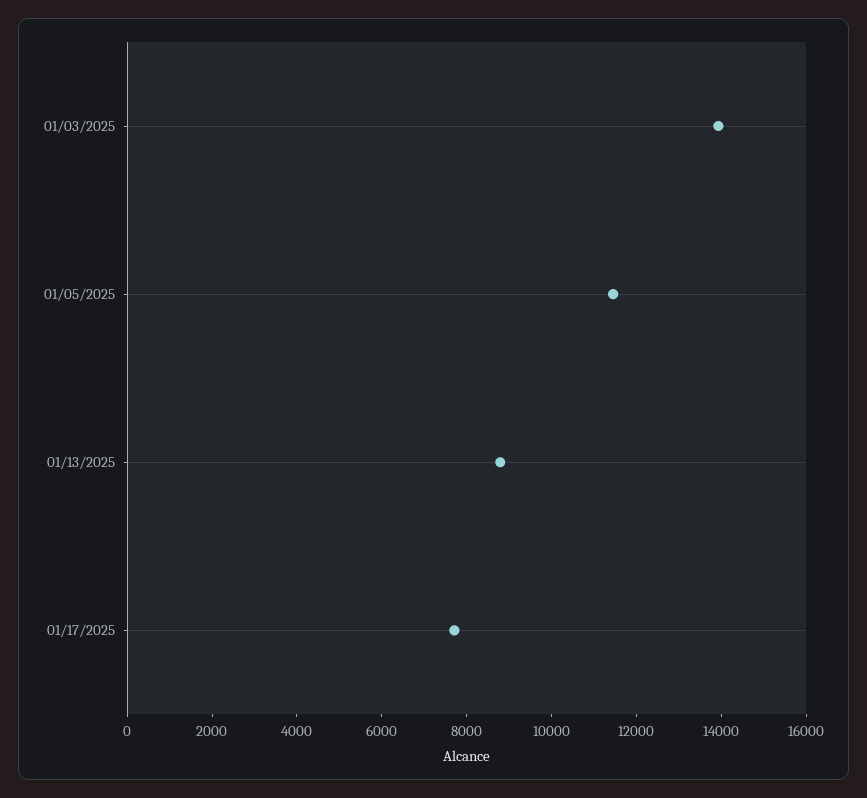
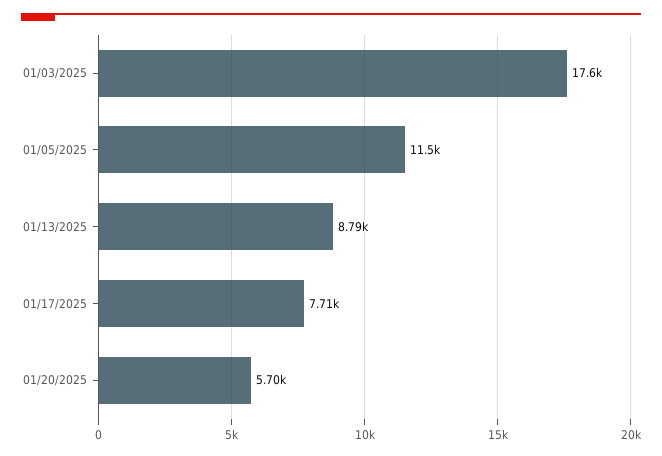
01/03/2025: 14000 -> 17600
01/20/2025: none -> 5700

